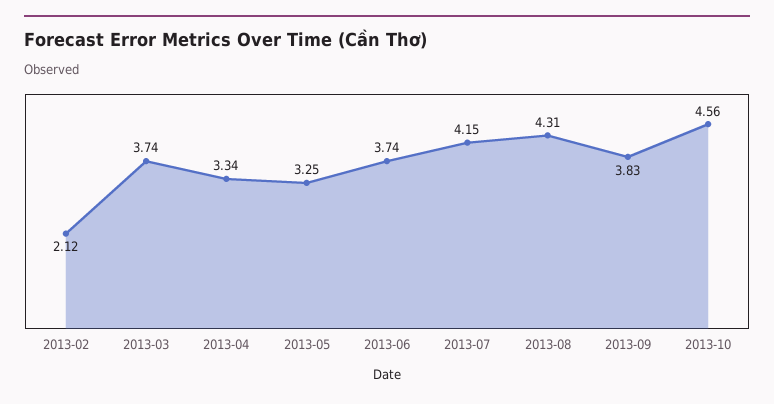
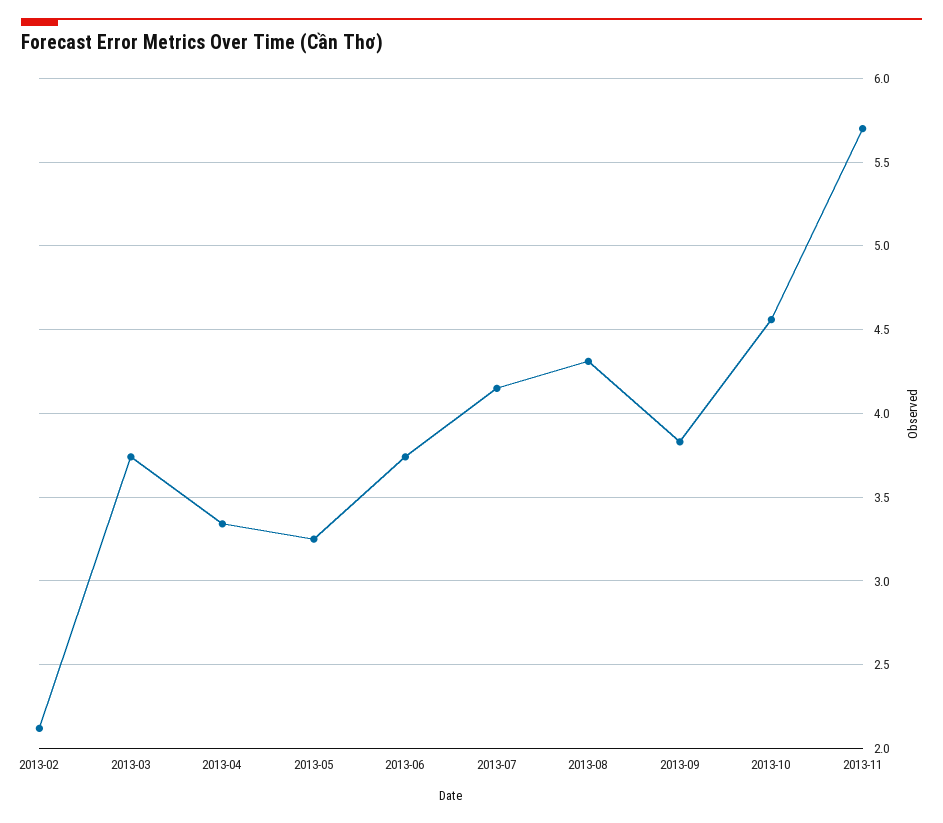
2013-11: none -> 5.7

